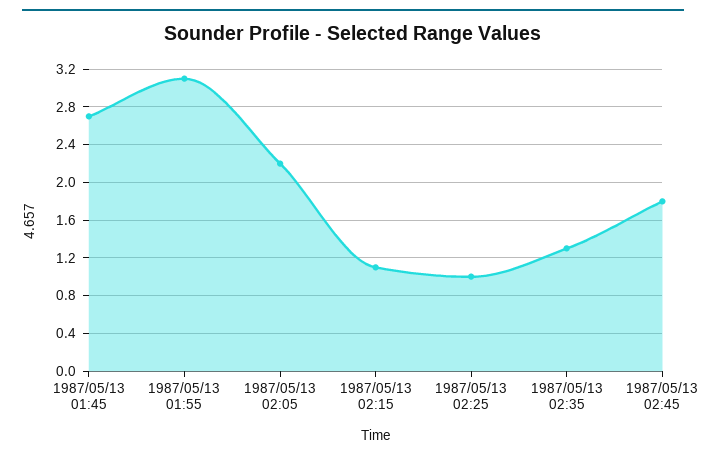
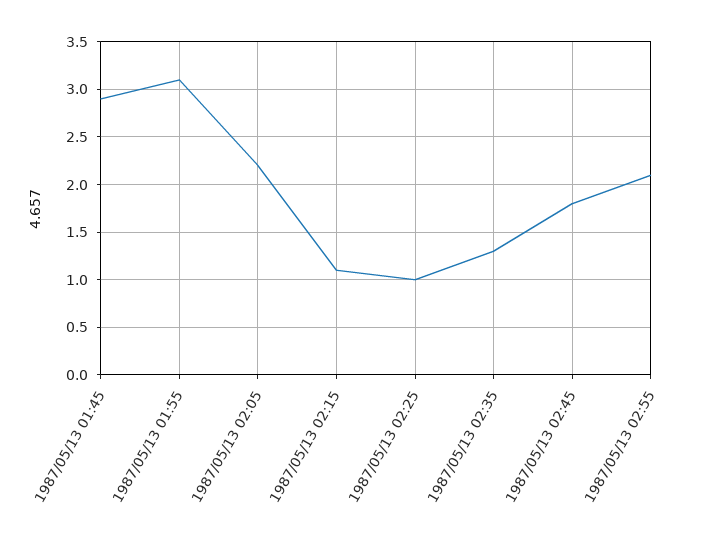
1987/05/13 01:45: 2.7 -> 2.9
1987/05/13 02:55: none -> 2.1

